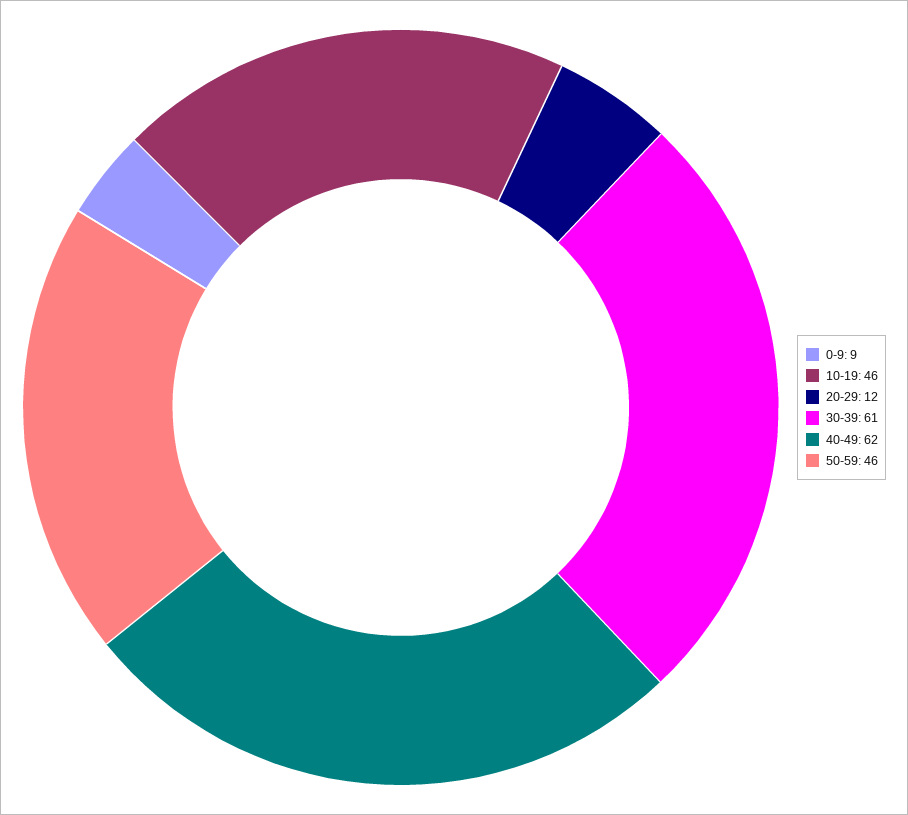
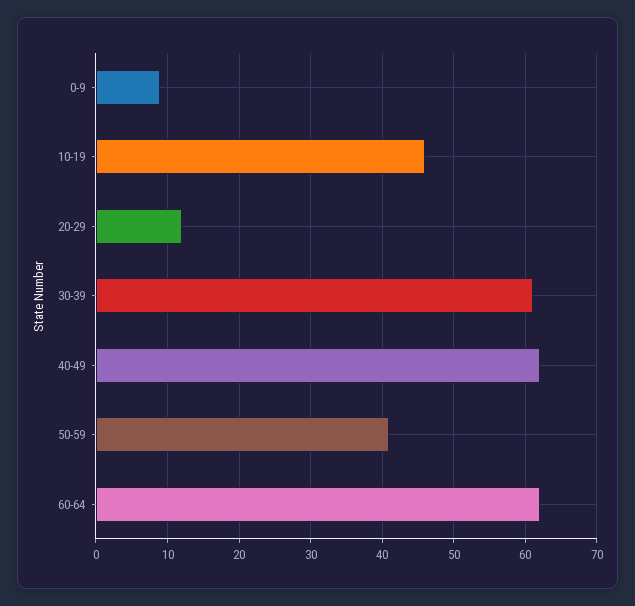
50-59: 46 -> 41
60-64: none -> 62

